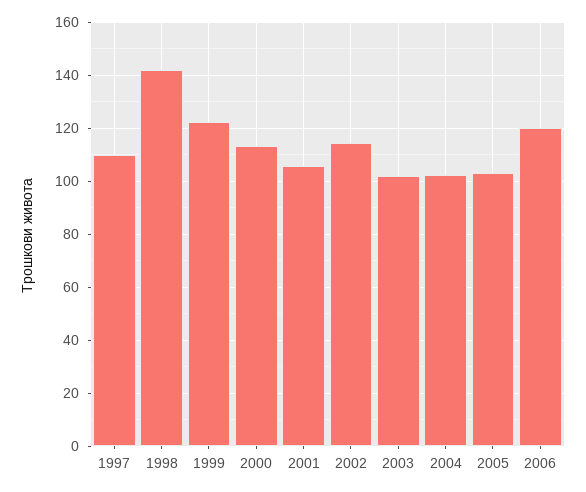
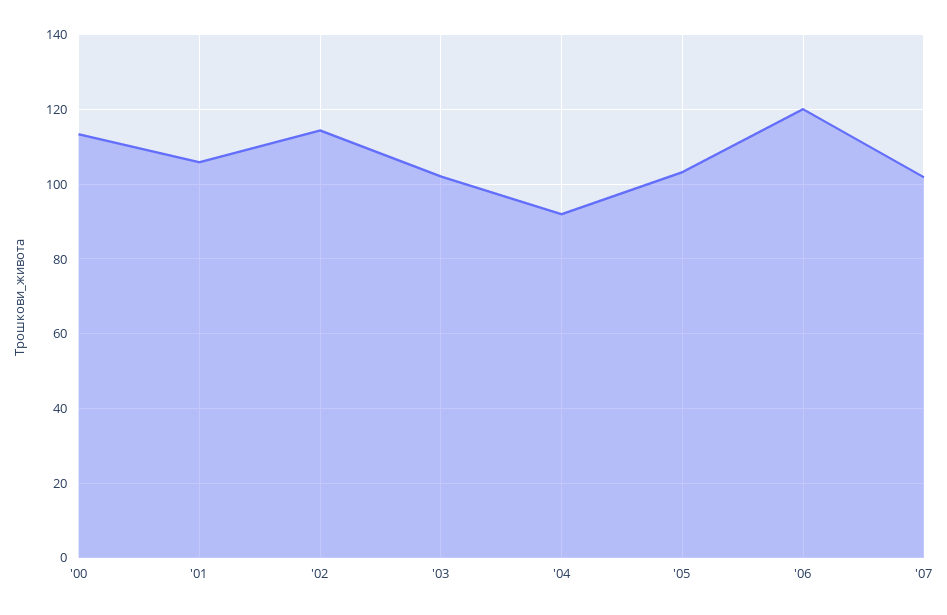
1997: 110 -> none
1998: 142.5 -> none
1999: 122.5 -> none
2004: 102.5 -> 92
'07: none -> 102

